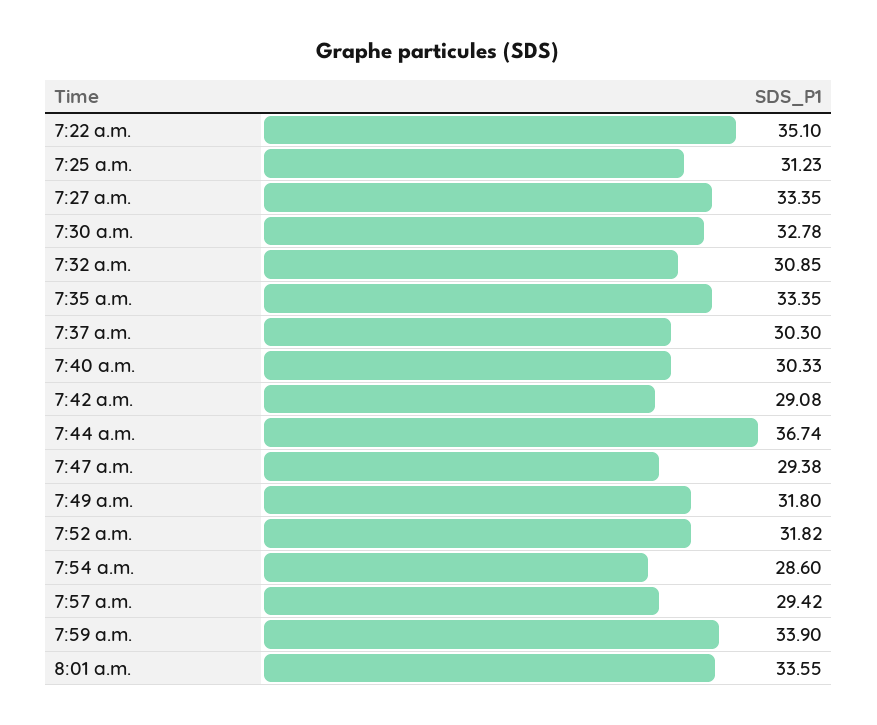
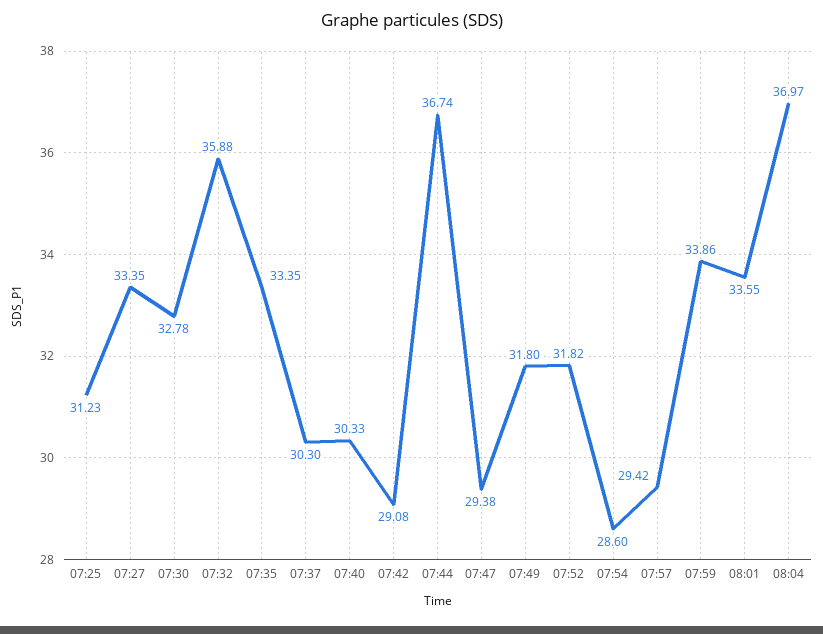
7:22 a.m.: 35.1 -> none
7:32 a.m.: 30.85 -> 35.88
7:59 a.m.: 33.9 -> 33.86
08:04: none -> 36.97

